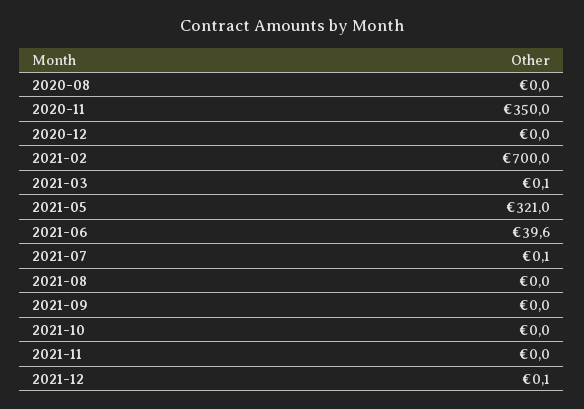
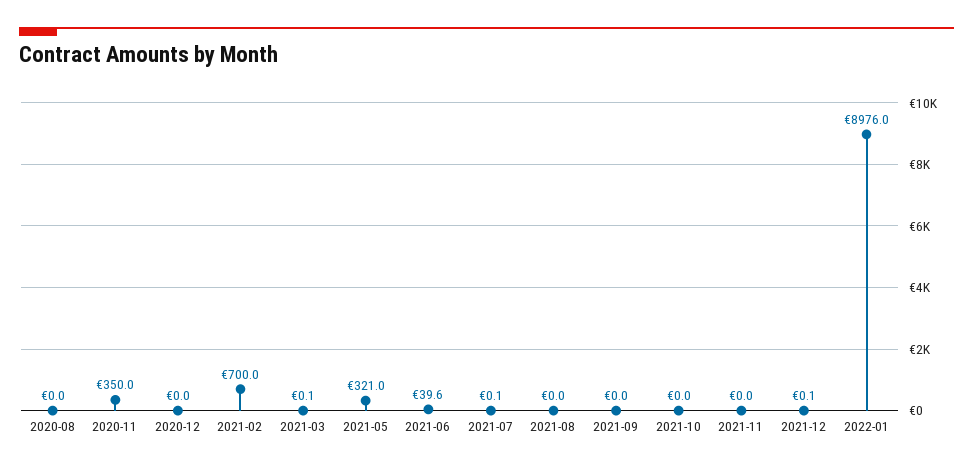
2022-01: none -> 8976

